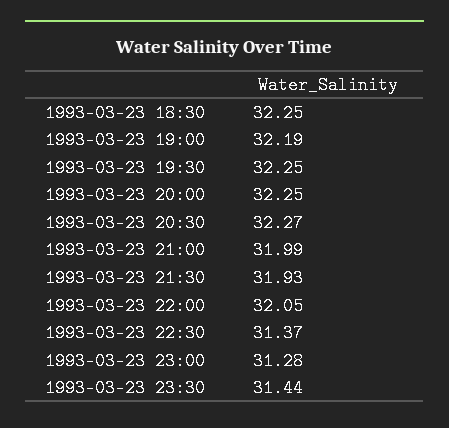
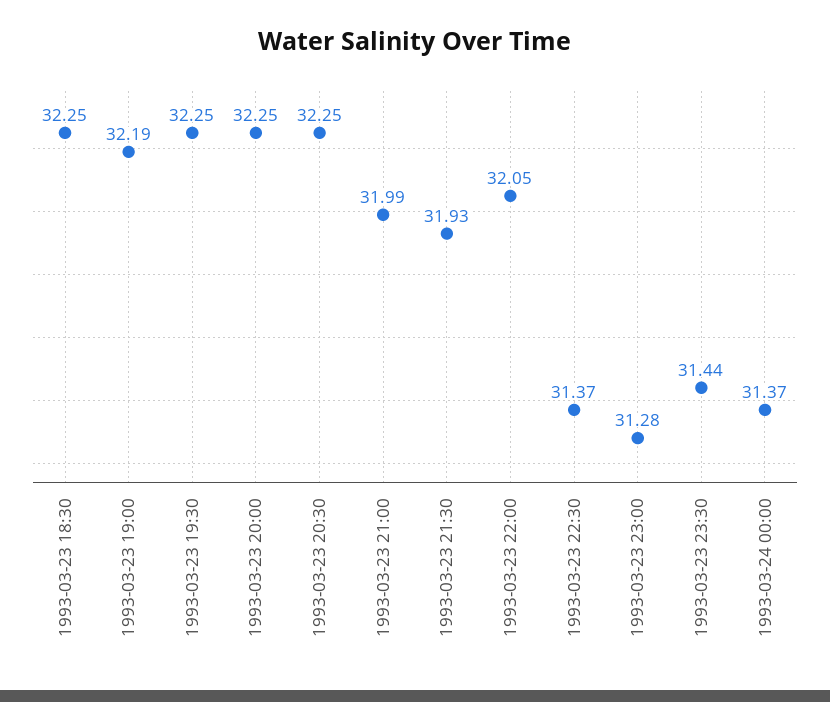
1993-03-23 20:30: 32.27 -> 32.25
1993-03-24 00:00: none -> 31.37

